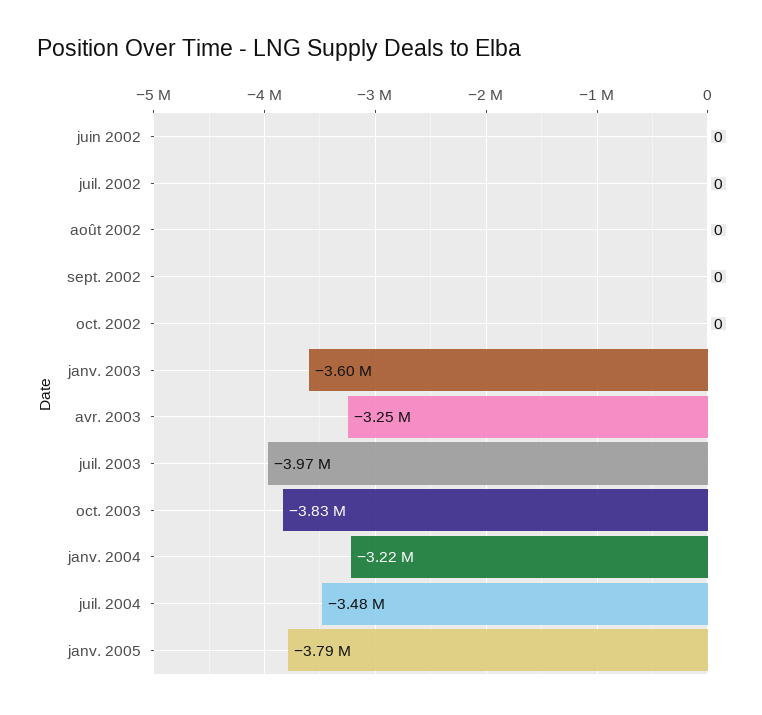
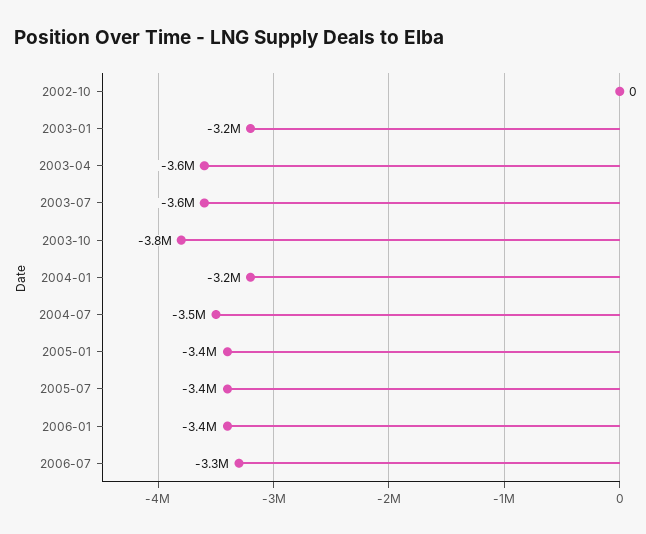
juin 2002: 0 -> none
juil. 2002: 0 -> none
août 2002: 0 -> none
sept. 2002: 0 -> none
janv. 2003: -3600000 -> -3200000
avr. 2003: -3250000 -> -3600000
juil. 2003: -3970000 -> -3600000
janv. 2005: -3790000 -> -3400000
2005-07: none -> -3400000
2006-01: none -> -3400000
2006-07: none -> -3300000

